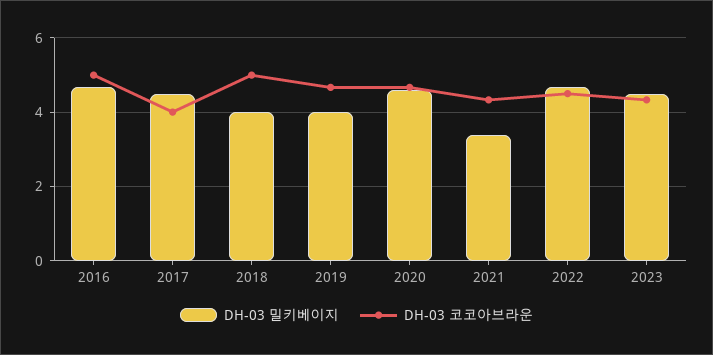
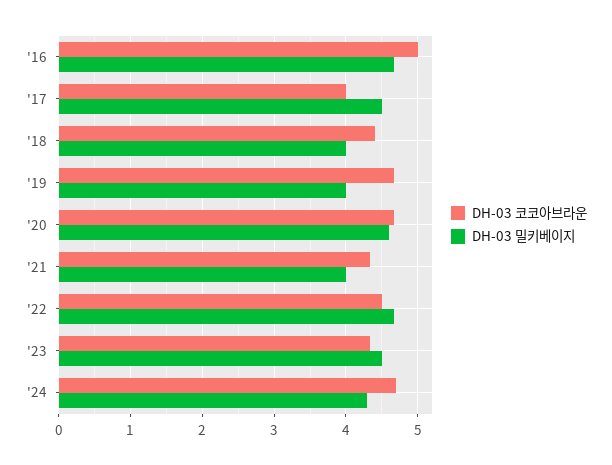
DH-03 코코아브라운, 2018: 5 -> 4.4
DH-03 밀키베이지, 2021: 3.4 -> 4
DH-03 코코아브라운, '24: none -> 4.7
DH-03 밀키베이지, '24: none -> 4.3

